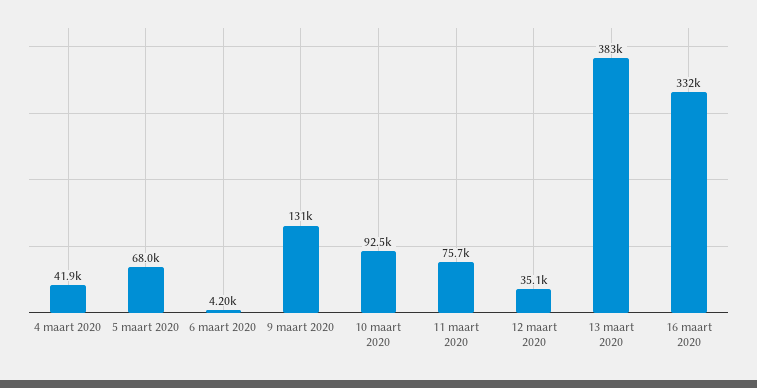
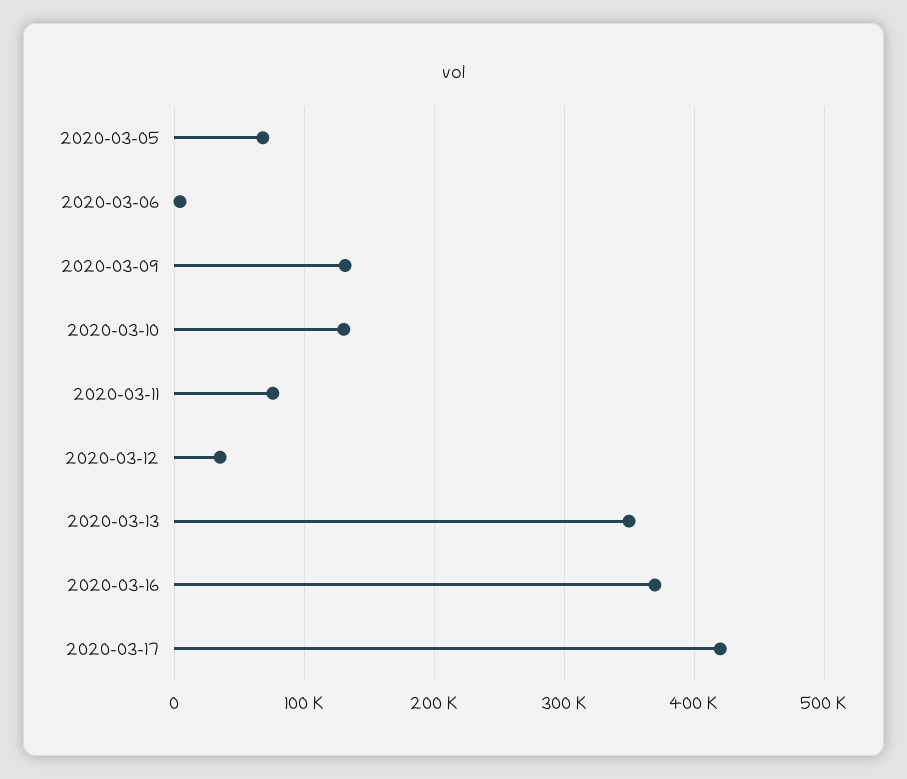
4 maart 2020: 41900 -> none
10 maart 2020: 92500 -> 130000
13 maart 2020: 383000 -> 350000
16 maart 2020: 332000 -> 370000
2020-03-17: none -> 420000

